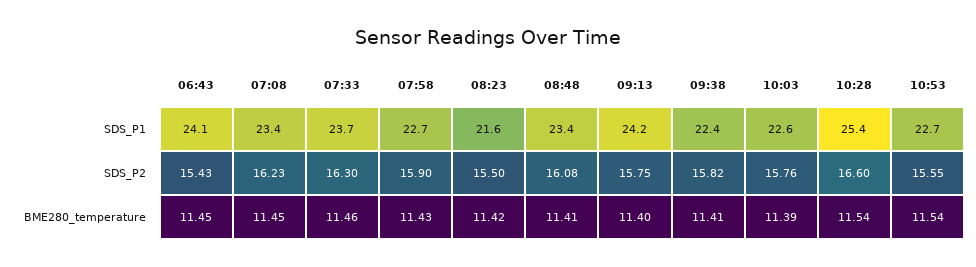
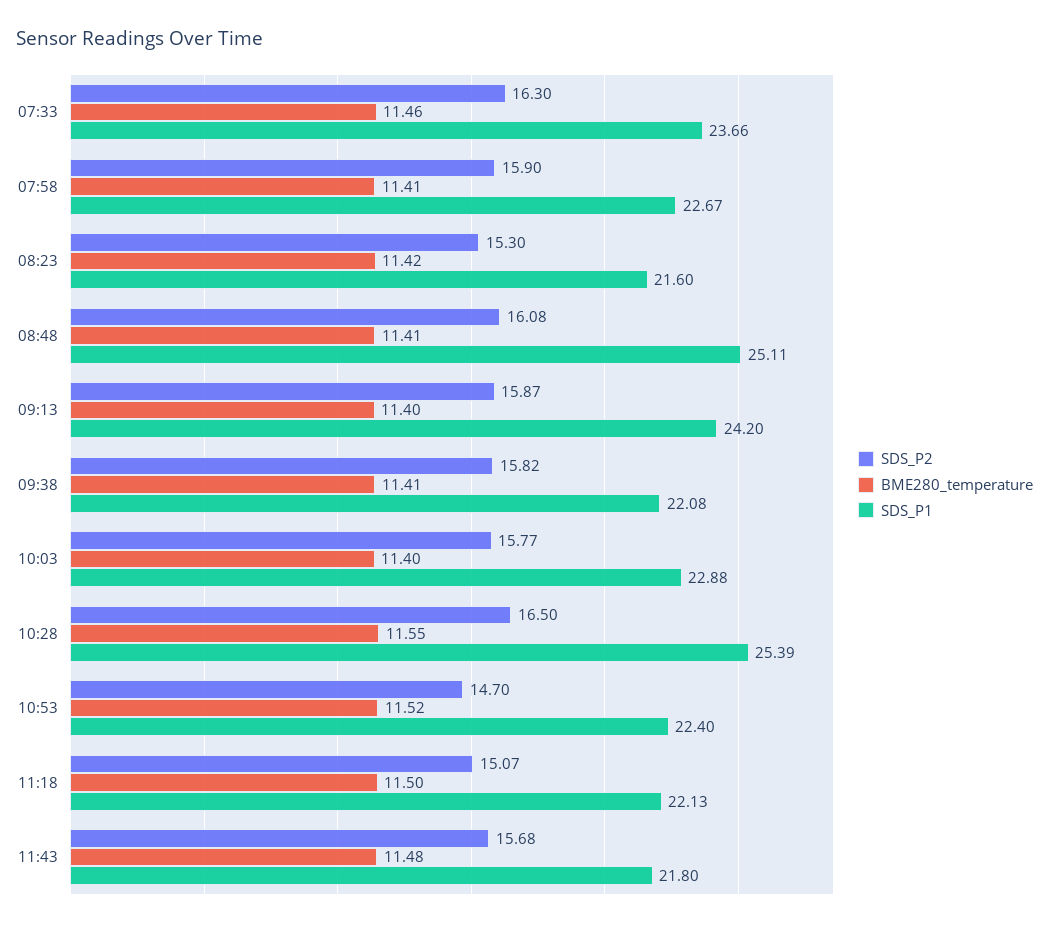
SDS_P1, 06:43: 24.1 -> none
SDS_P1, 07:08: 23.4 -> none
SDS_P1, 08:48: 23.4 -> 25.11
SDS_P1, 09:38: 22.4 -> 22.08
SDS_P1, 10:03: 22.6 -> 22.88
SDS_P1, 10:53: 22.7 -> 22.4
SDS_P2, 06:43: 15.43 -> none
SDS_P2, 07:08: 16.23 -> none
SDS_P2, 08:23: 15.5 -> 15.3
SDS_P2, 09:13: 15.75 -> 15.87
SDS_P2, 10:03: 15.76 -> 15.77
SDS_P2, 10:28: 16.6 -> 16.5
SDS_P2, 10:53: 15.55 -> 14.7
BME280_temperature, 06:43: 11.45 -> none
BME280_temperature, 07:08: 11.45 -> none
BME280_temperature, 07:58: 11.43 -> 11.41
BME280_temperature, 10:03: 11.39 -> 11.4
BME280_temperature, 10:28: 11.54 -> 11.55
BME280_temperature, 10:53: 11.54 -> 11.52
SDS_P2, 11:18: none -> 15.07
BME280_temperature, 11:18: none -> 11.5
SDS_P1, 11:18: none -> 22.13
SDS_P2, 11:43: none -> 15.68
BME280_temperature, 11:43: none -> 11.48
SDS_P1, 11:43: none -> 21.8

